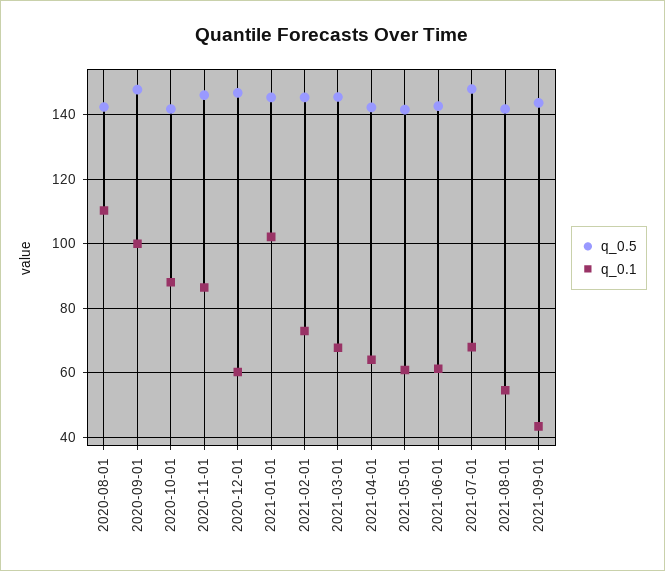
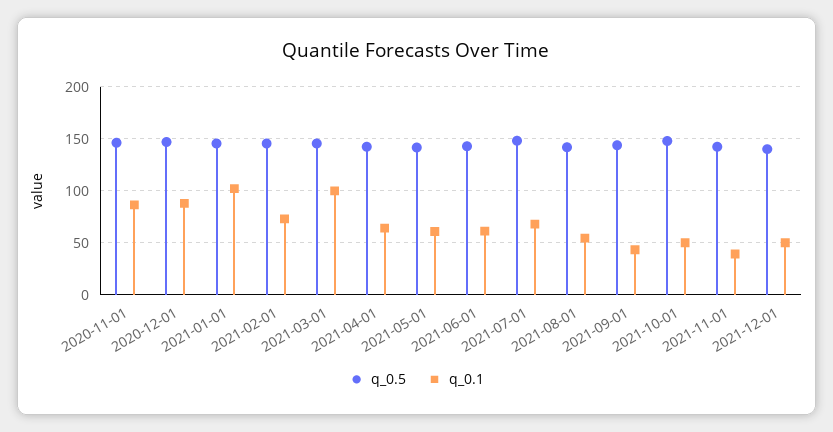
q_0.5, 2020-08-01: 142 -> none
q_0.1, 2020-08-01: 110 -> none
q_0.5, 2020-09-01: 148 -> none
q_0.1, 2020-09-01: 100 -> none
q_0.5, 2020-10-01: 142 -> none
q_0.1, 2020-10-01: 88 -> none
q_0.1, 2020-12-01: 60 -> 90
q_0.1, 2021-03-01: 68 -> 100
q_0.5, 2021-10-01: none -> 150
q_0.1, 2021-10-01: none -> 50
q_0.5, 2021-11-01: none -> 140
q_0.1, 2021-11-01: none -> 40
q_0.5, 2021-12-01: none -> 140
q_0.1, 2021-12-01: none -> 50

